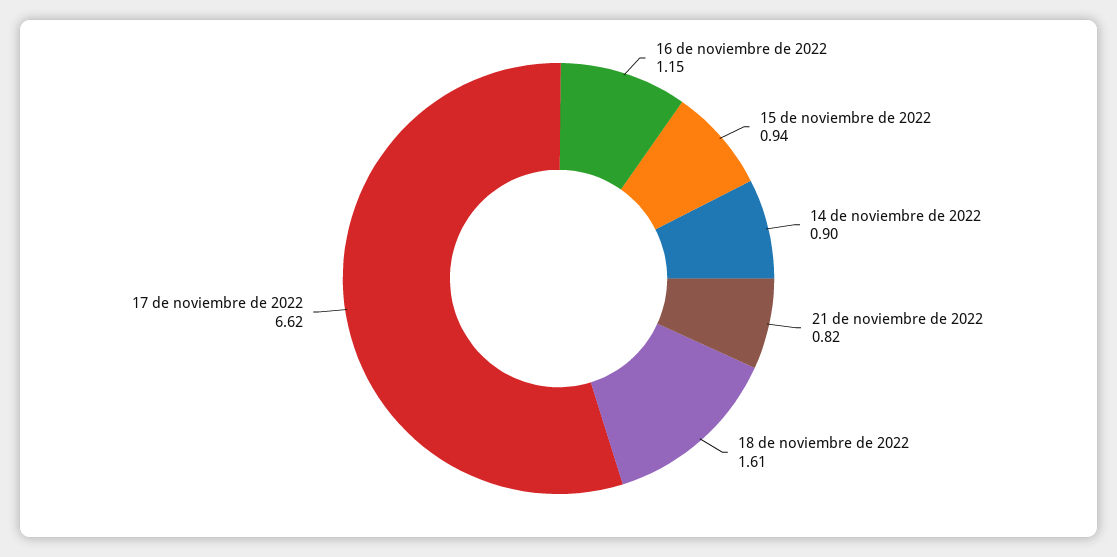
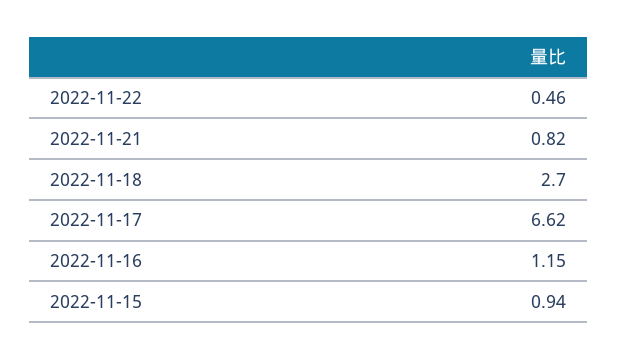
14 de noviembre de 2022: 0.9 -> none
18 de noviembre de 2022: 1.61 -> 2.7
2022-11-22: none -> 0.46

